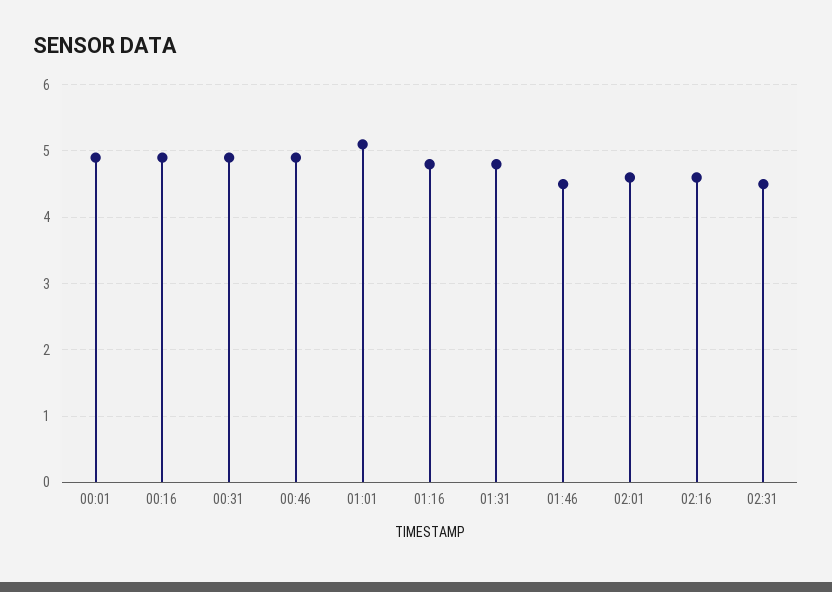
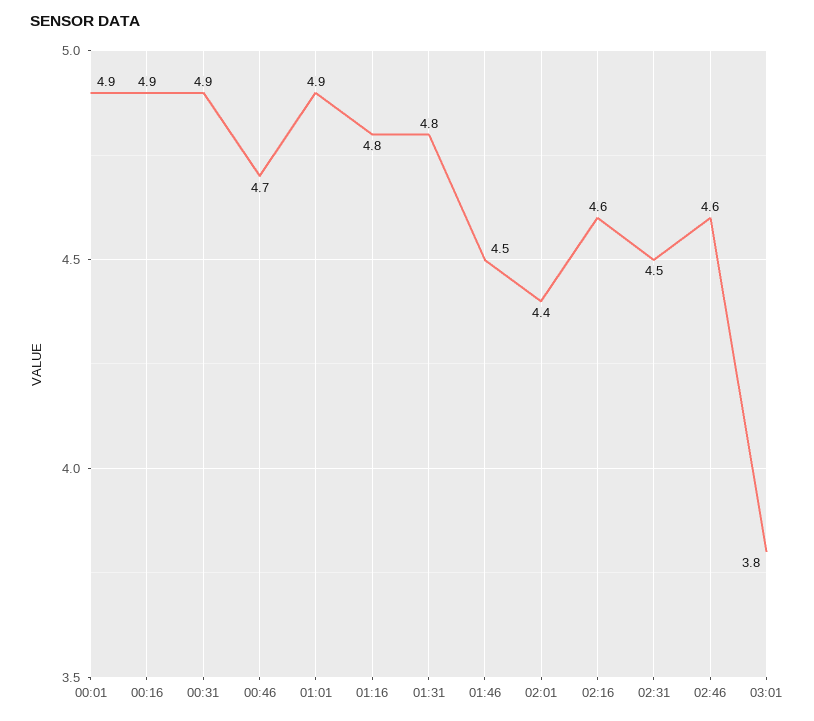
00:46: 4.9 -> 4.7
01:01: 5.1 -> 4.9
02:01: 4.6 -> 4.4
02:46: none -> 4.6
03:01: none -> 3.8

